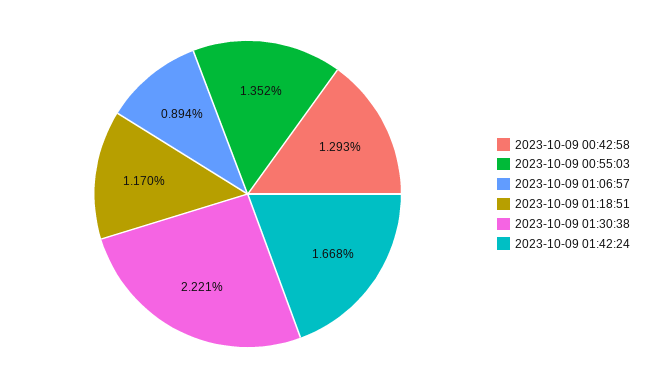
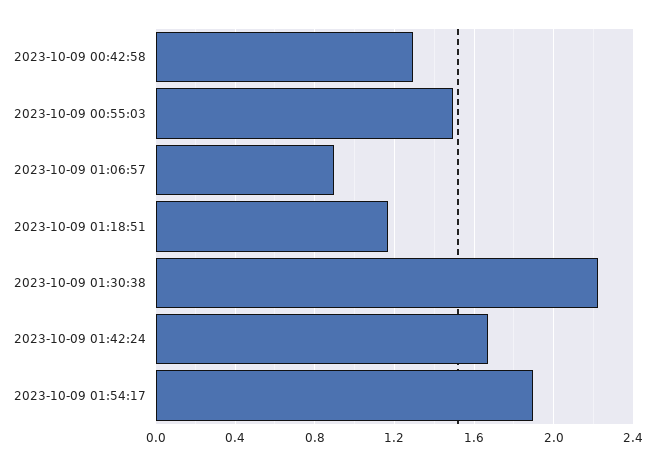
2023-10-09 00:55:03: 1.352 -> 1.5
2023-10-09 01:54:17: none -> 1.9

